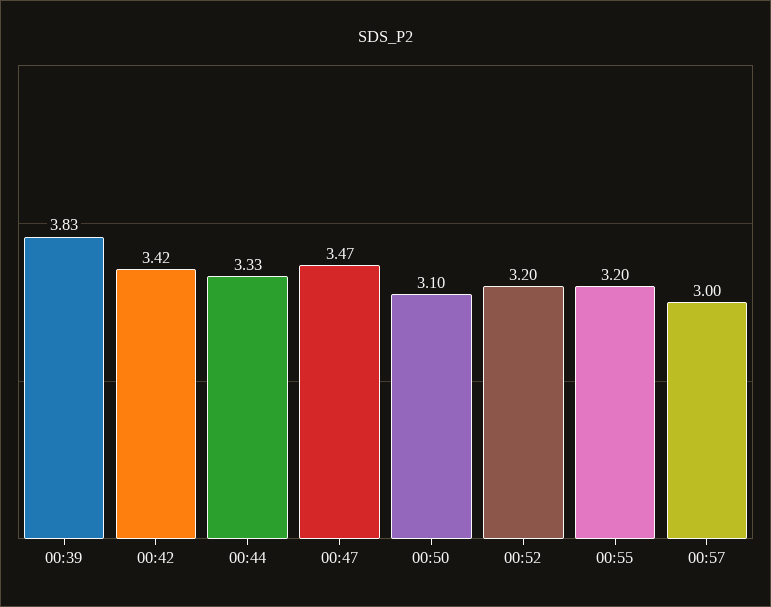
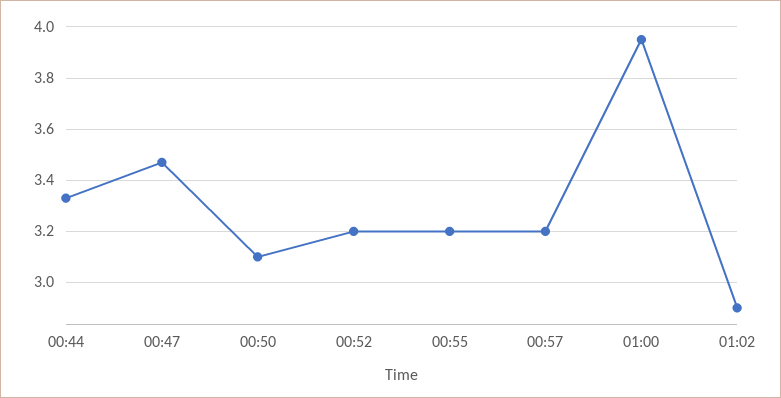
00:39: 3.83 -> none
00:42: 3.42 -> none
00:57: 3 -> 3.2
01:00: none -> 3.95
01:02: none -> 2.9

